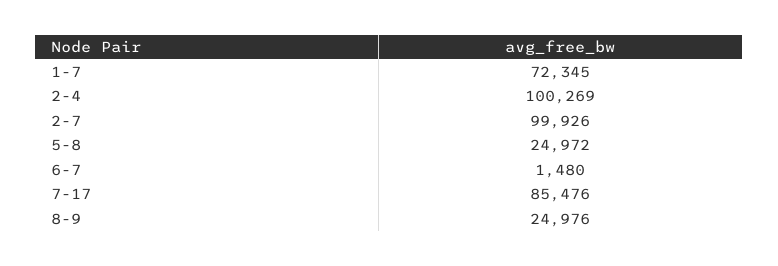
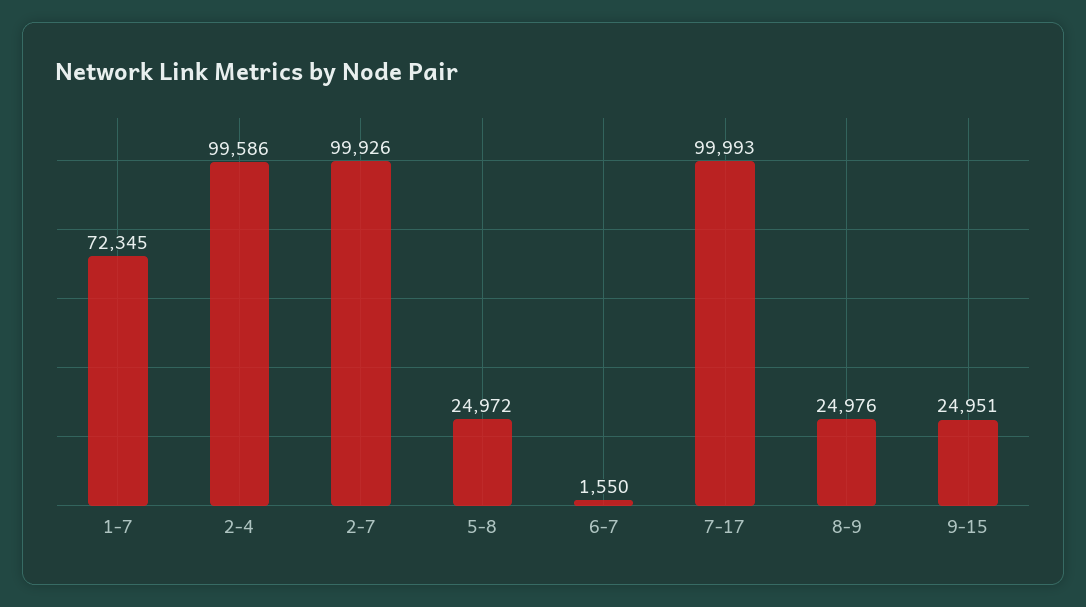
2-4: 100269 -> 99586
6-7: 1480 -> 1550
7-17: 85476 -> 99993
9-15: none -> 24951

